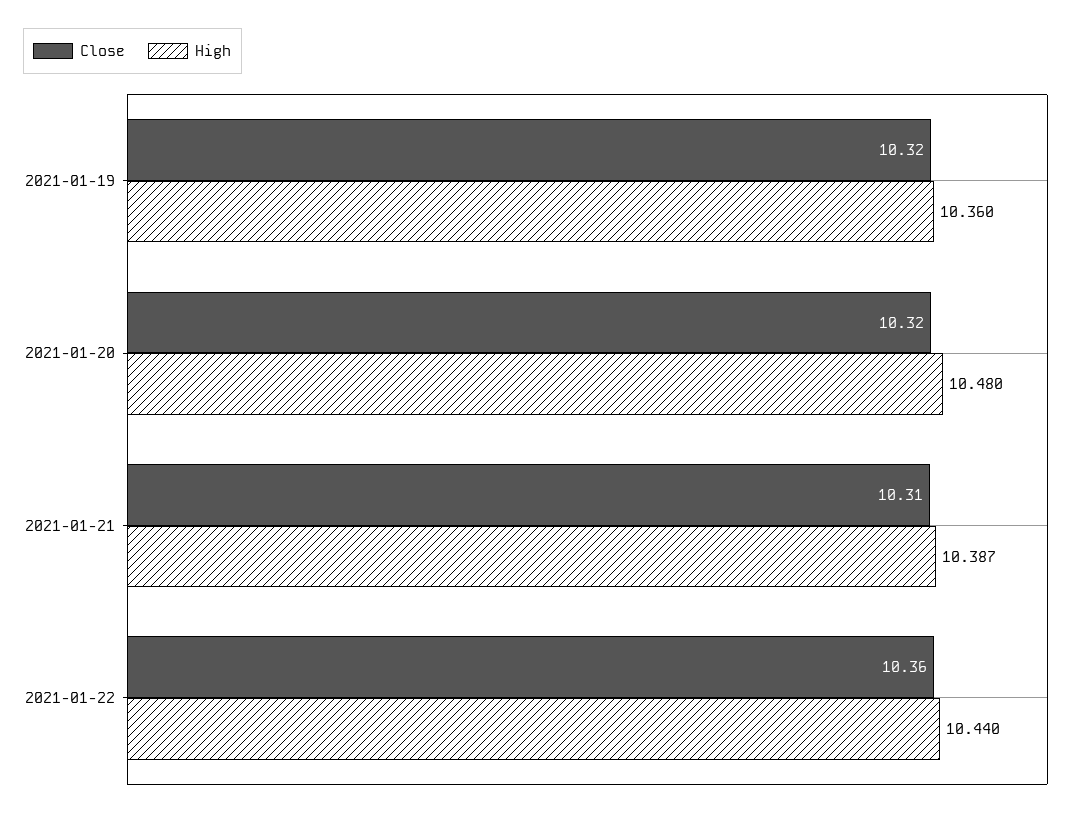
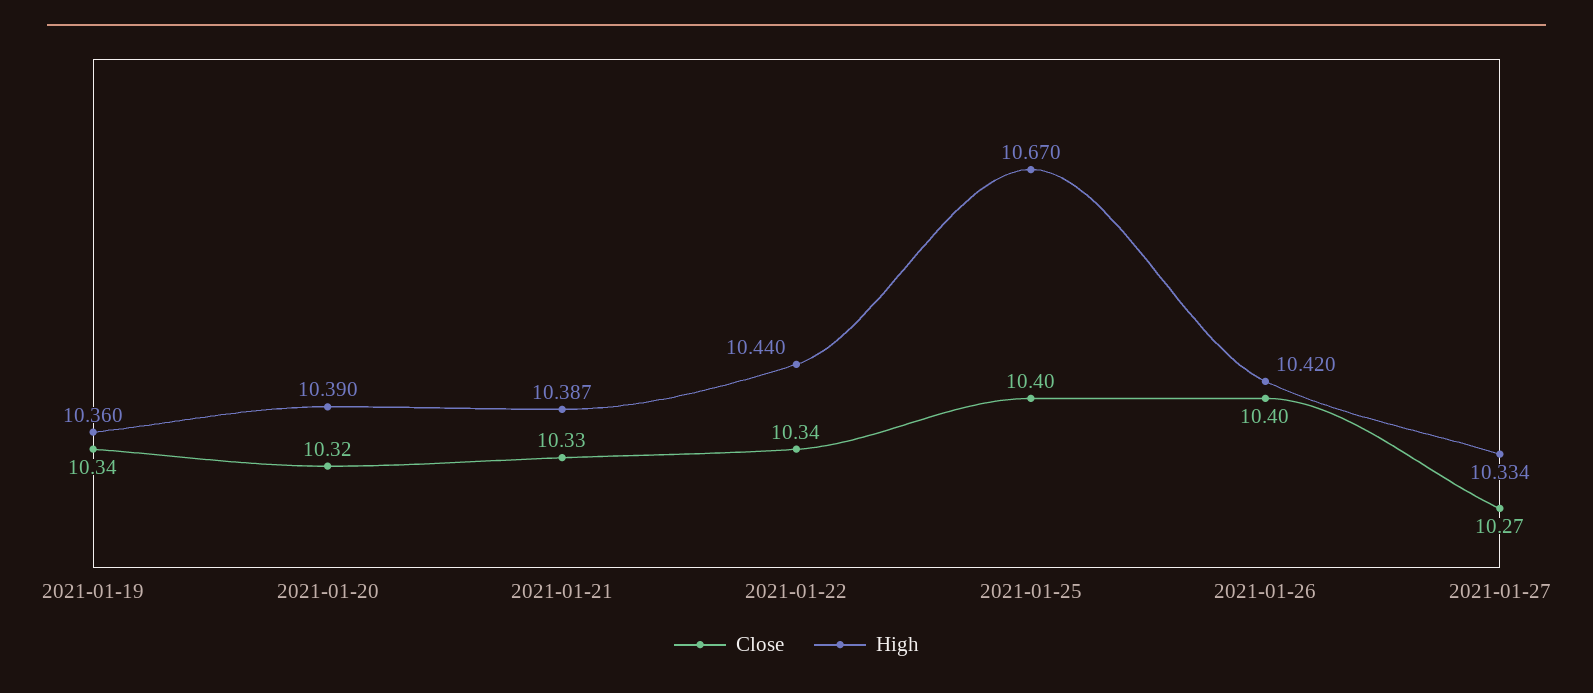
Close, 2021-01-19: 10.32 -> 10.34
High, 2021-01-20: 10.48 -> 10.39
Close, 2021-01-21: 10.31 -> 10.33
Close, 2021-01-22: 10.36 -> 10.34
Close, 2021-01-25: none -> 10.4
High, 2021-01-25: none -> 10.67
Close, 2021-01-26: none -> 10.4
High, 2021-01-26: none -> 10.42
Close, 2021-01-27: none -> 10.27
High, 2021-01-27: none -> 10.334

